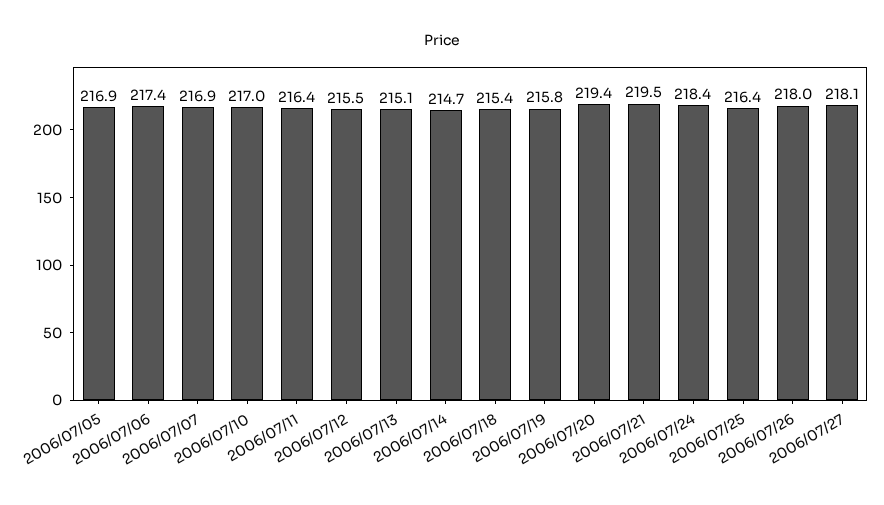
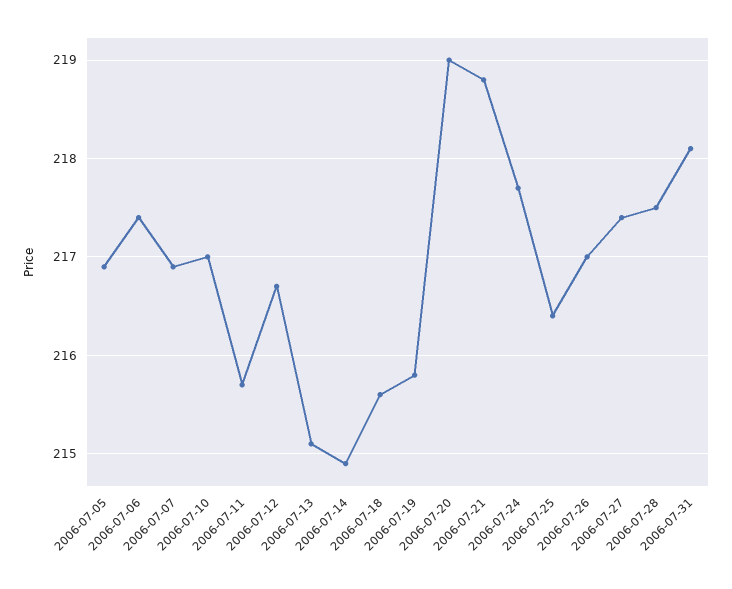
2006/07/11: 216.4 -> 215.7
2006/07/12: 215.5 -> 216.7
2006/07/14: 214.7 -> 214.9
2006/07/18: 215.4 -> 215.6
2006/07/20: 219.4 -> 219
2006/07/21: 219.5 -> 218.8
2006/07/24: 218.4 -> 217.7
2006/07/26: 218 -> 217
2006/07/27: 218.1 -> 217.4
2006-07-28: none -> 217.5
2006-07-31: none -> 218.1

